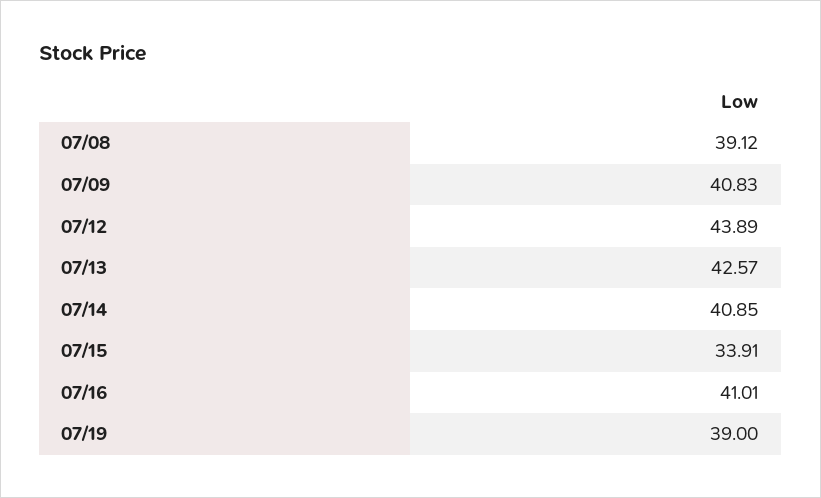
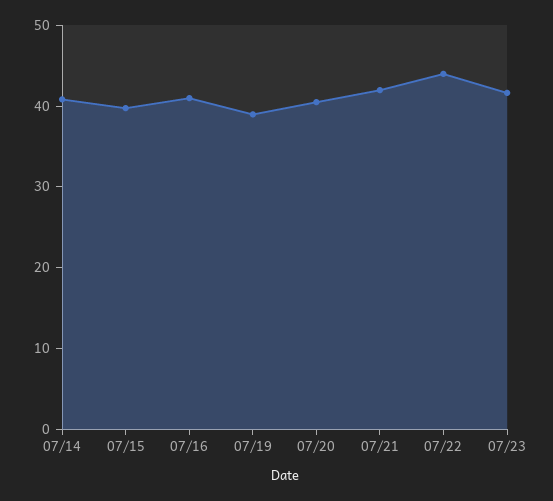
07/08: 39.12 -> none
07/09: 40.83 -> none
07/12: 43.89 -> none
07/13: 42.57 -> none
07/15: 33.91 -> 40
07/20: none -> 40
07/21: none -> 42
07/22: none -> 44
07/23: none -> 42

